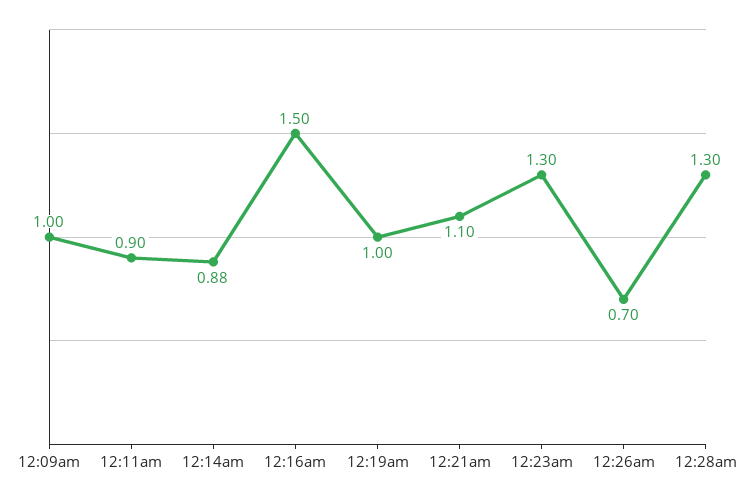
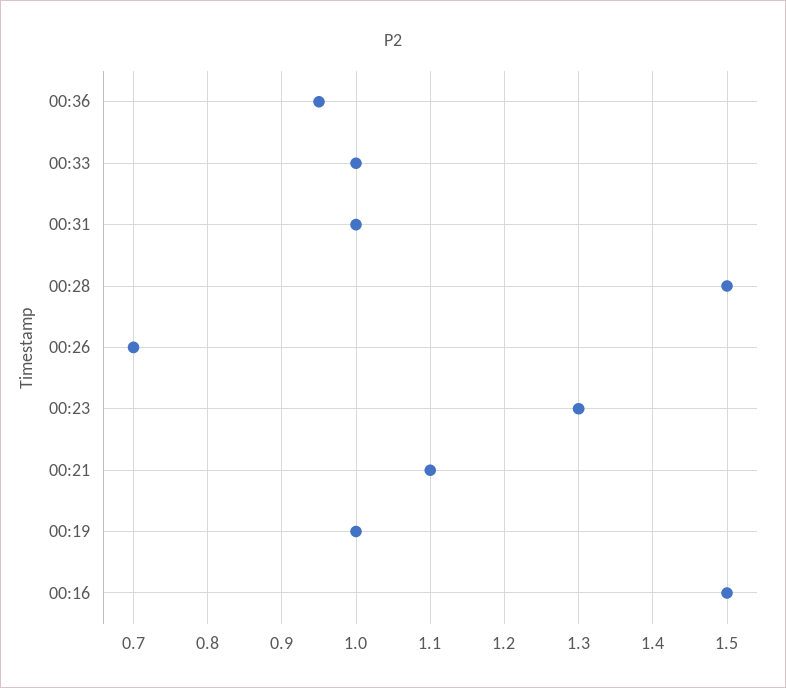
12:09am: 1 -> none
12:11am: 0.9 -> none
12:14am: 0.88 -> none
12:28am: 1.3 -> 1.5
00:36: none -> 0.95
00:33: none -> 1
00:31: none -> 1

